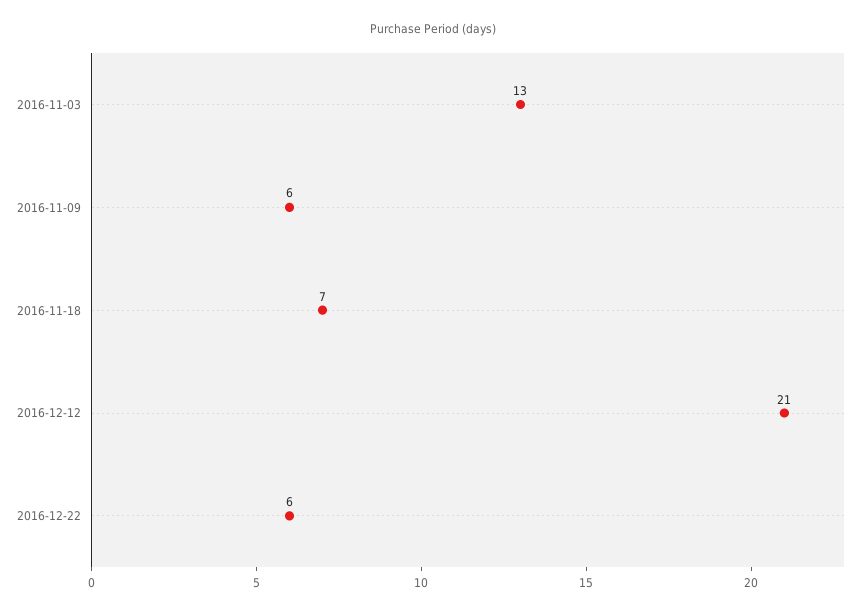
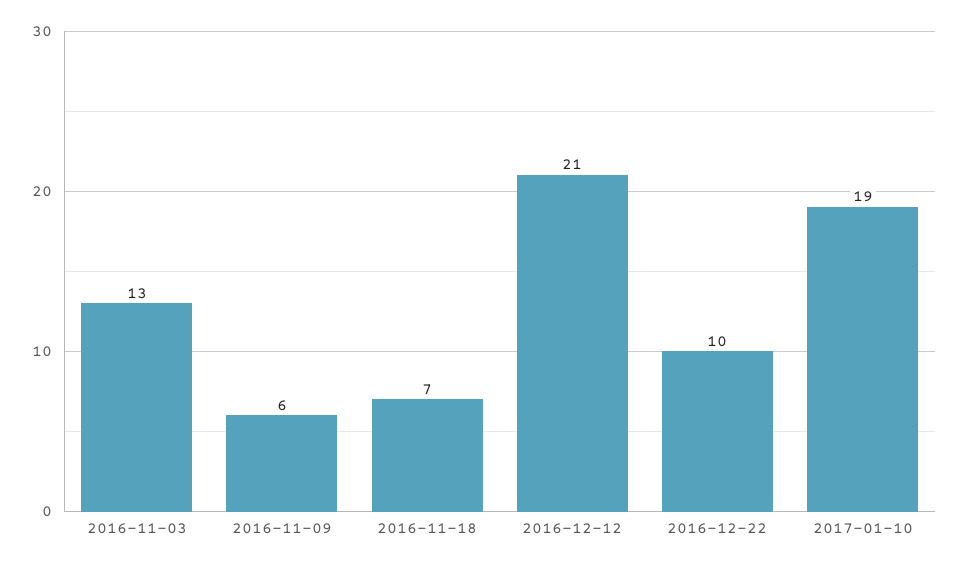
2016-12-22: 6 -> 10
2017-01-10: none -> 19

